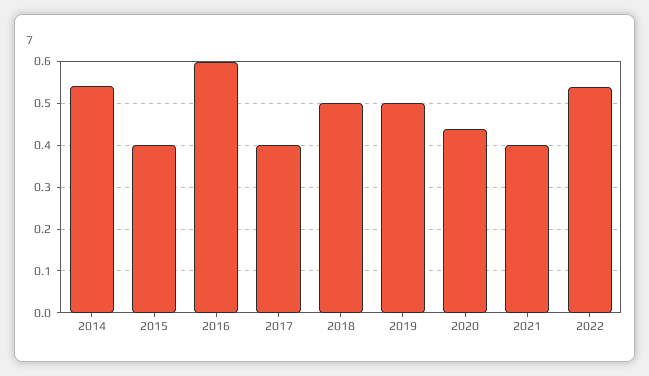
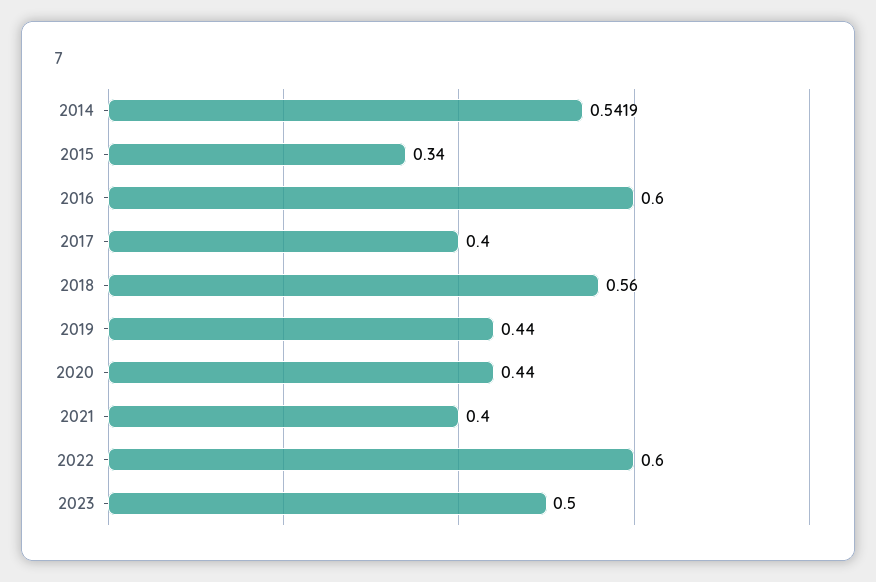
2015: 0.4 -> 0.34
2018: 0.5 -> 0.56
2019: 0.5 -> 0.44
2022: 0.54 -> 0.6
2023: none -> 0.5

